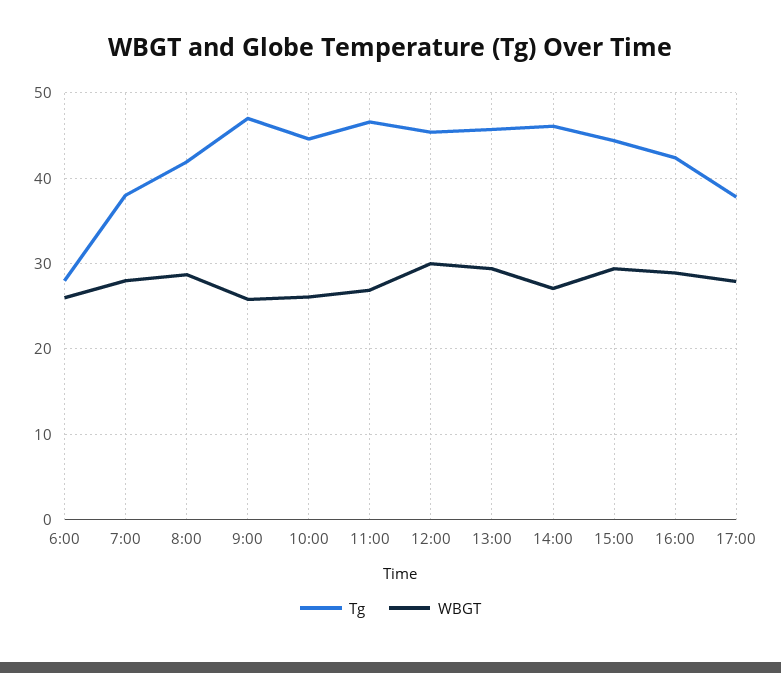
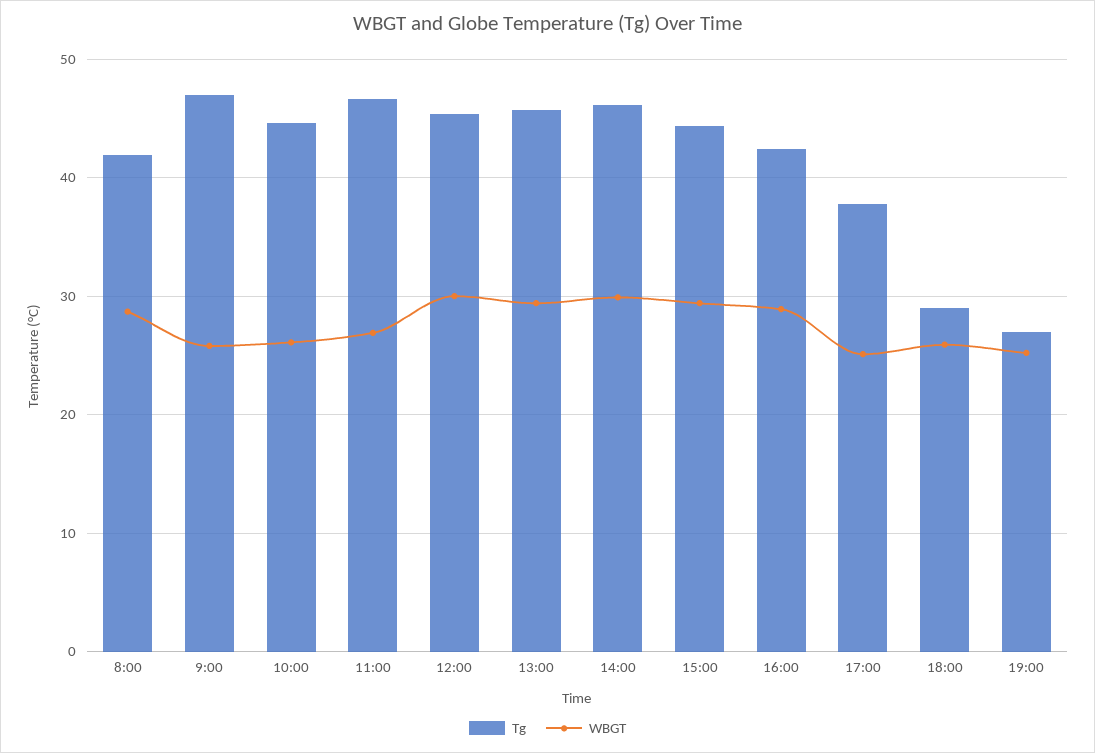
Tg, 6:00: 28 -> none
WBGT, 6:00: 26 -> none
Tg, 7:00: 38 -> none
WBGT, 7:00: 28 -> none
WBGT, 14:00: 27 -> 30
WBGT, 17:00: 28 -> 25
Tg, 18:00: none -> 29
WBGT, 18:00: none -> 26
Tg, 19:00: none -> 27
WBGT, 19:00: none -> 25

